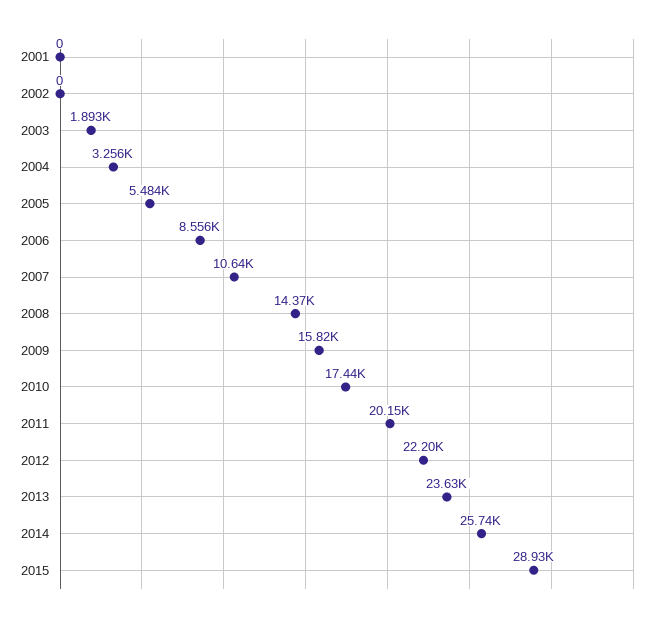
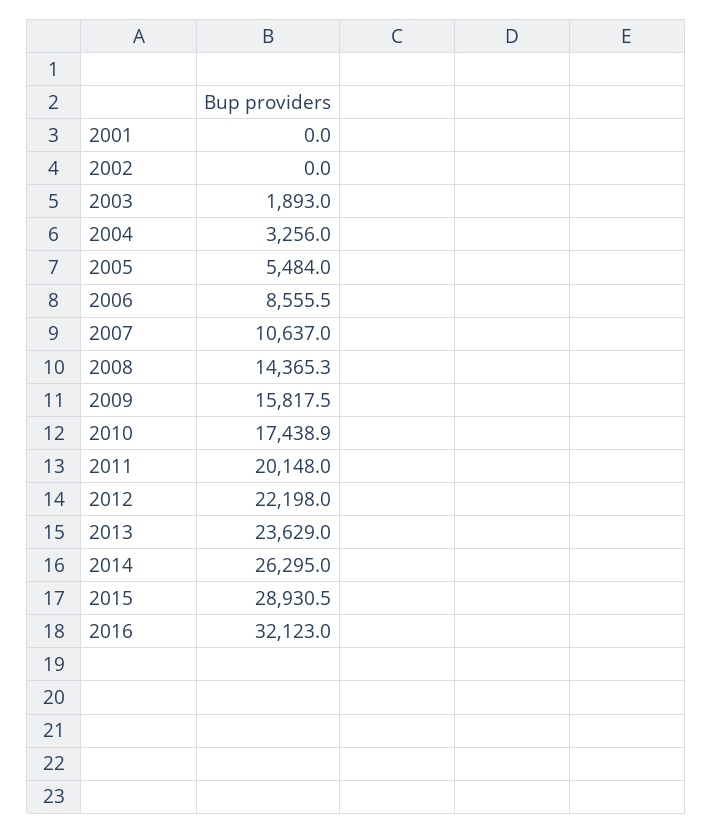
2014: 25740 -> 26295
2016: none -> 32123

